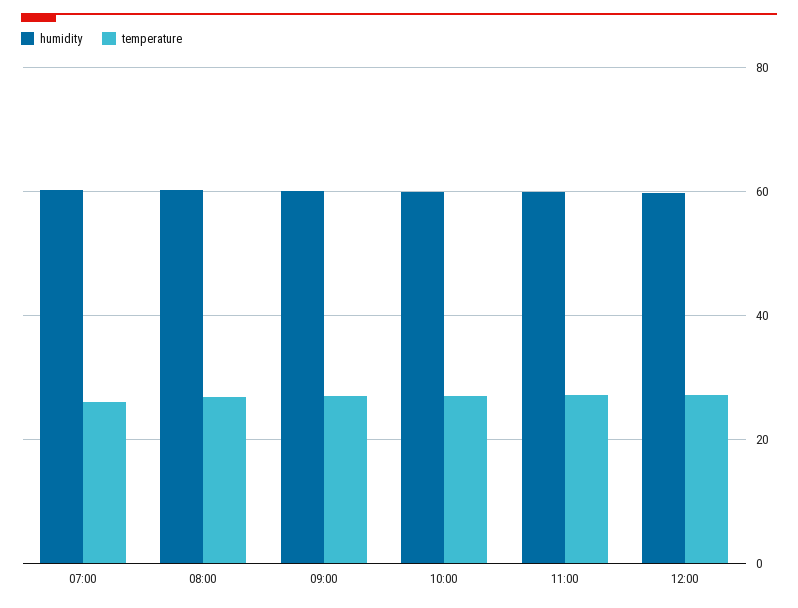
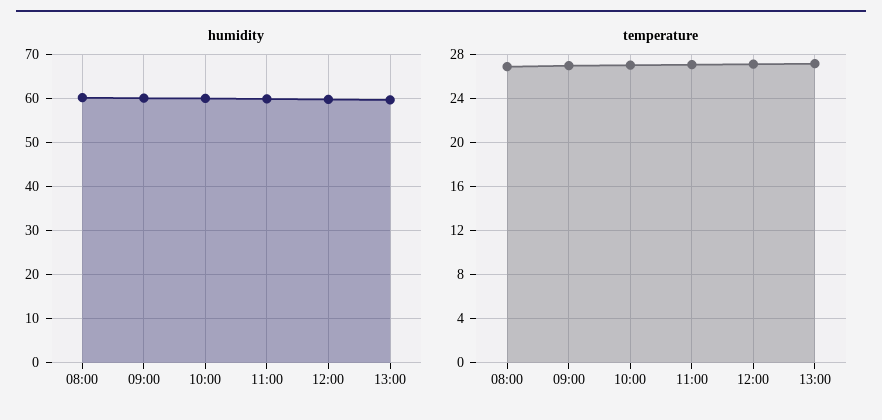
humidity, 07:00: 60 -> none
temperature, 07:00: 26 -> none
humidity, 13:00: none -> 60
temperature, 13:00: none -> 27

